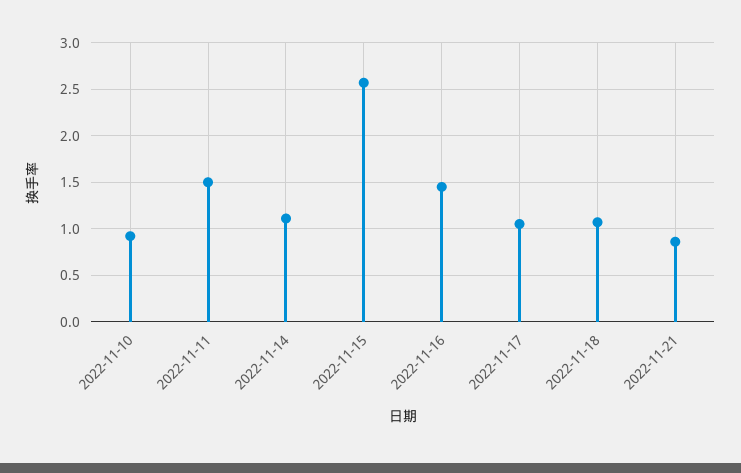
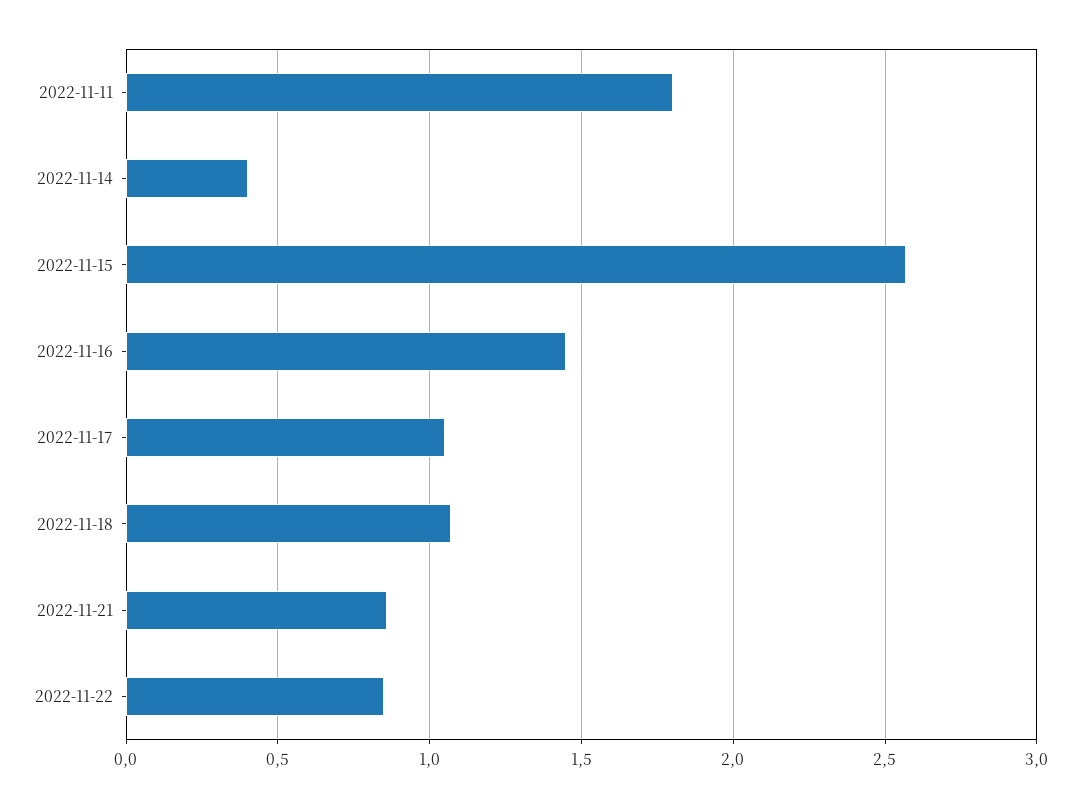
2022-11-10: 0.9 -> none
2022-11-11: 1.5 -> 1.8
2022-11-14: 1.1 -> 0.4
2022-11-22: none -> 0.85

